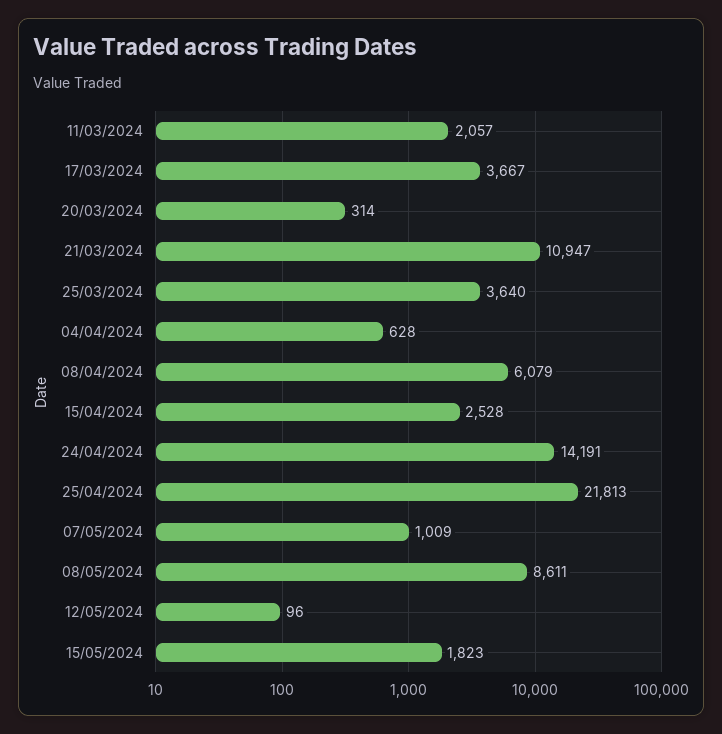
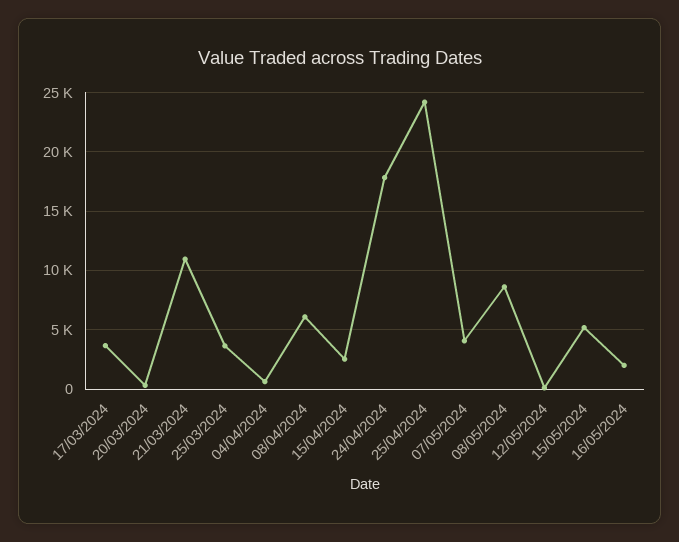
11/03/2024: 2057 -> none
24/04/2024: 14191 -> 18000
25/04/2024: 21813 -> 24000
07/05/2024: 1009 -> 4000
15/05/2024: 1823 -> 5000
16/05/2024: none -> 2000

